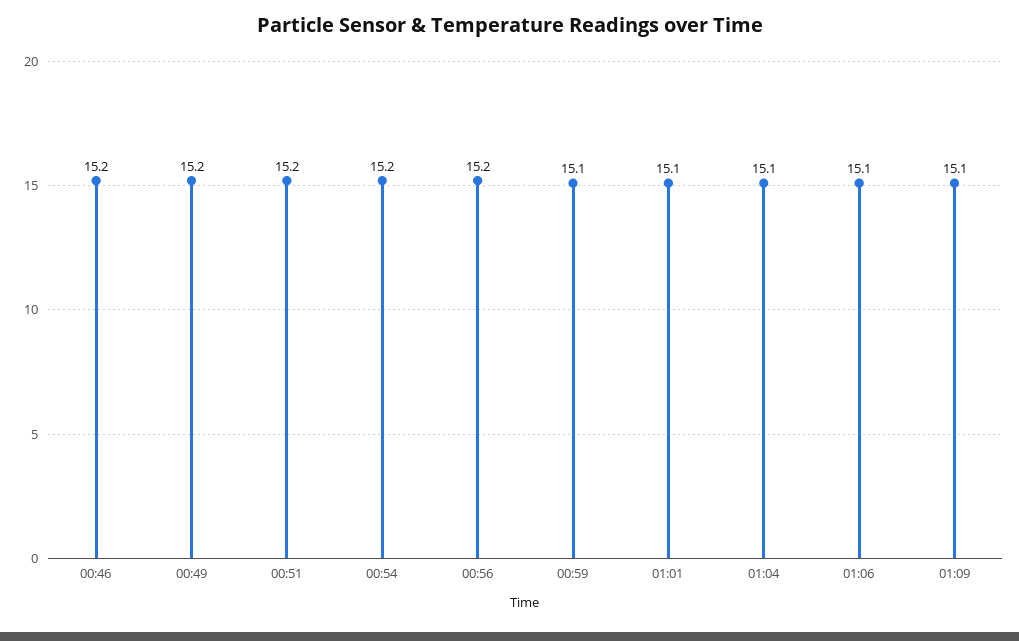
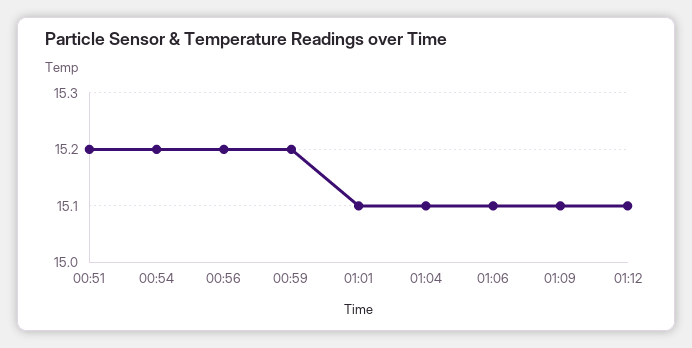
00:46: 15.2 -> none
00:49: 15.2 -> none
00:59: 15.1 -> 15.2
01:12: none -> 15.1

